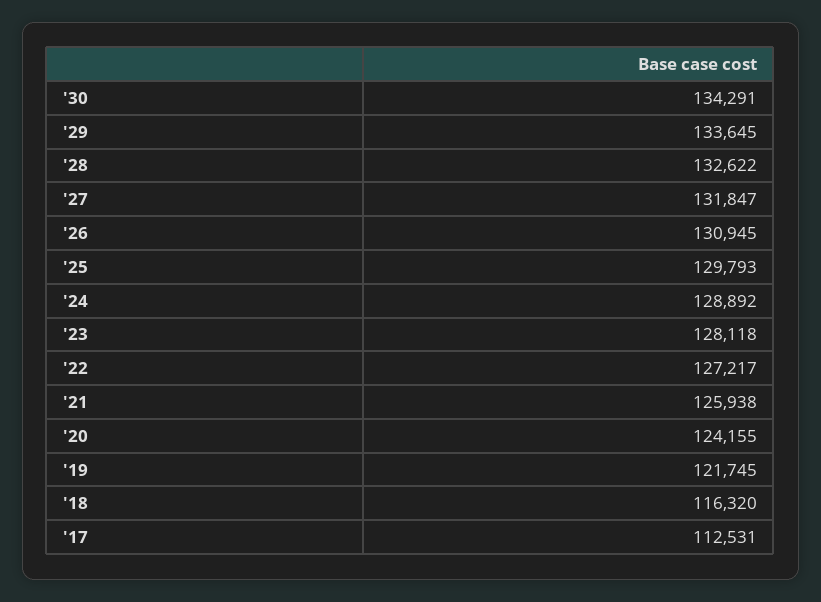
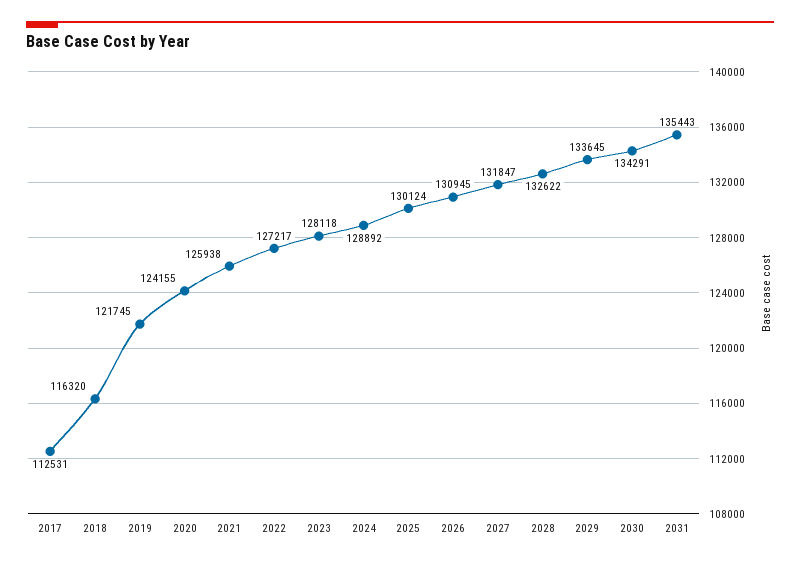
'25: 129793 -> 130124
2031: none -> 135443

